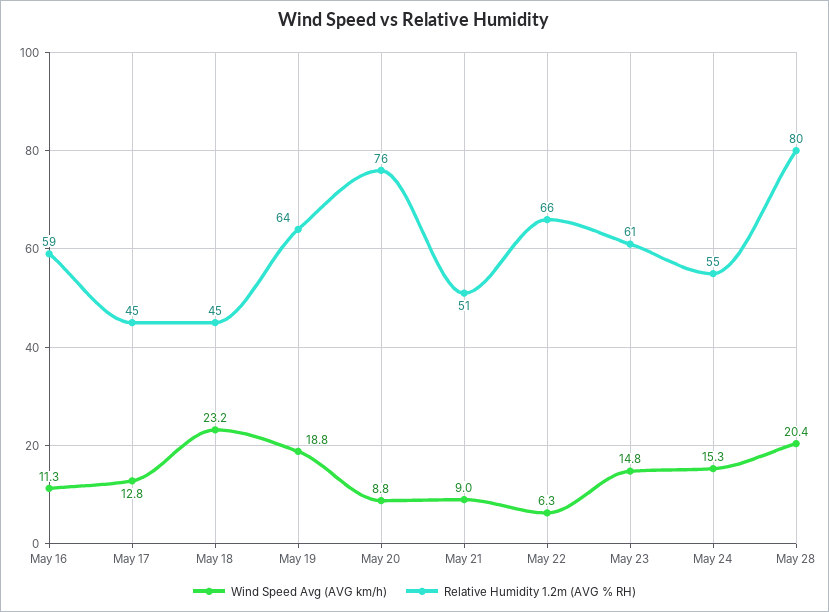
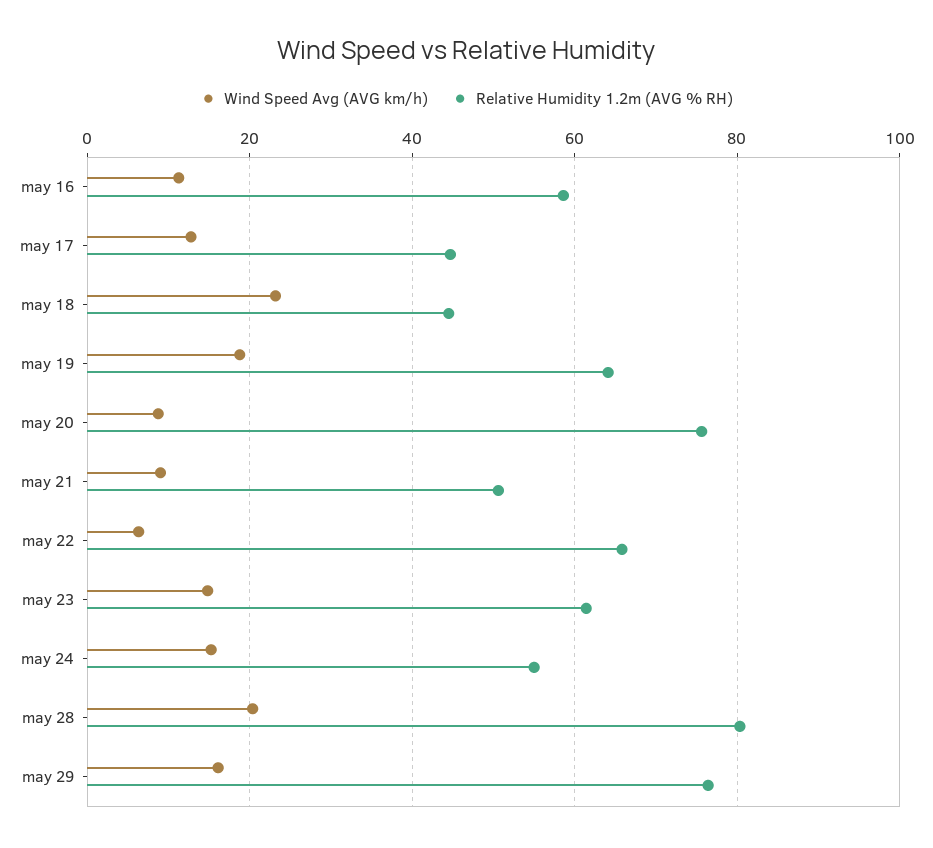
Wind Speed Avg (AVG km/h), may 29: none -> 16
Relative Humidity 1.2m (AVG % RH), may 29: none -> 76

